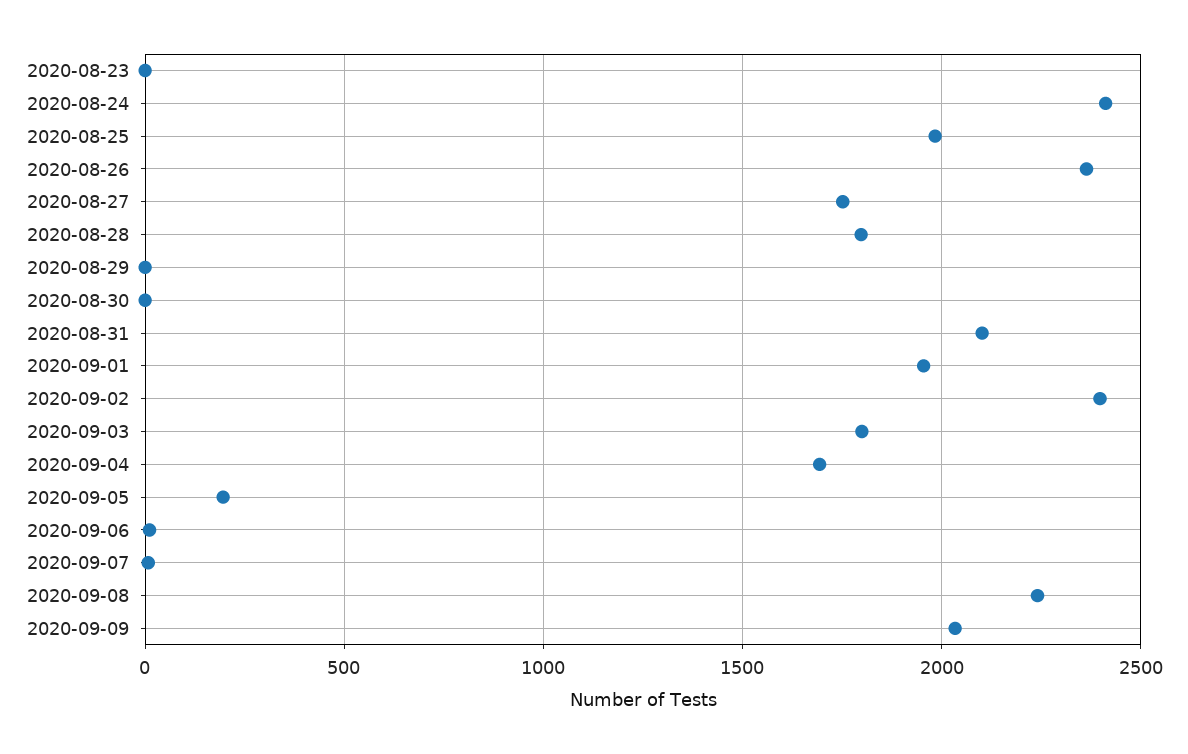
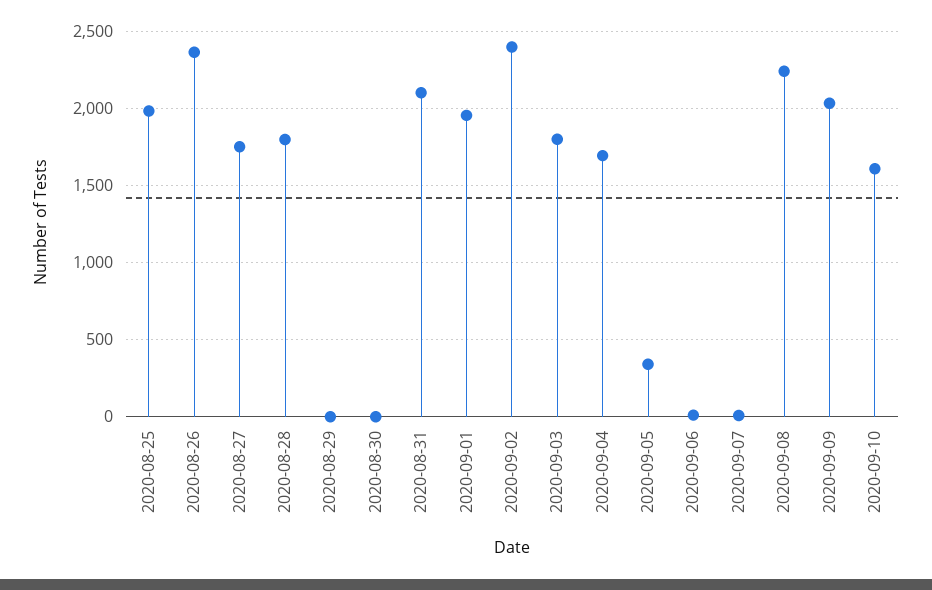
2020-08-23: 0 -> none
2020-08-24: 2400 -> none
2020-09-05: 200 -> 350
2020-09-10: none -> 1600

